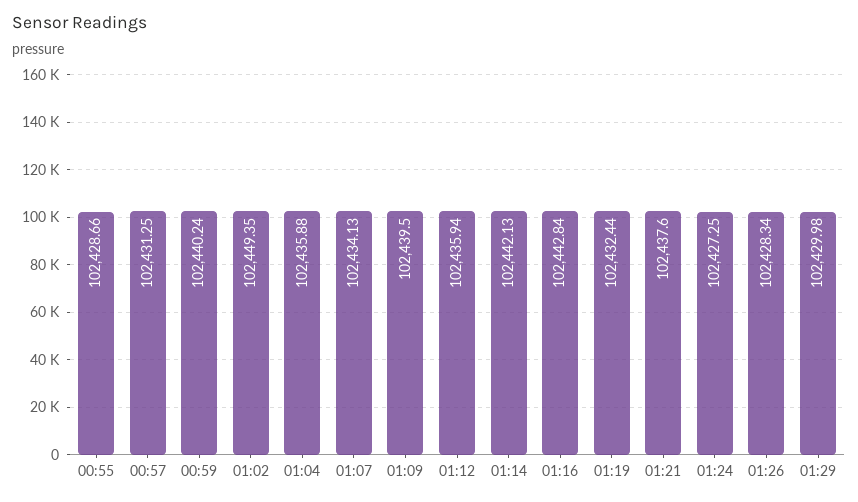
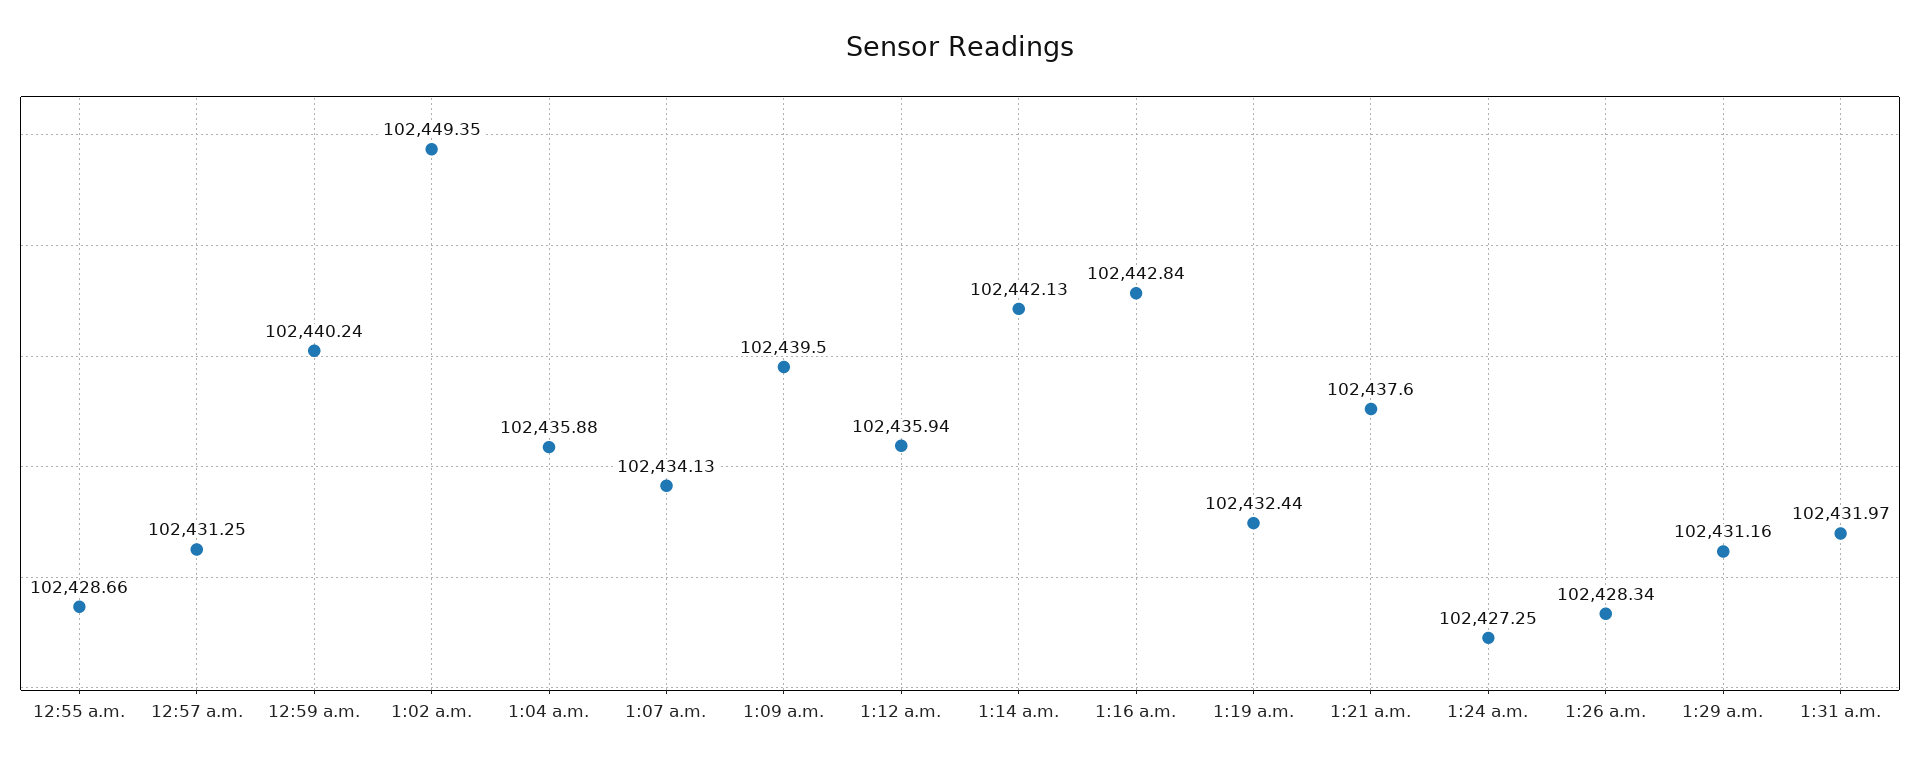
01:29: 102429.98 -> 102431.16
1:31 a.m.: none -> 102431.97

